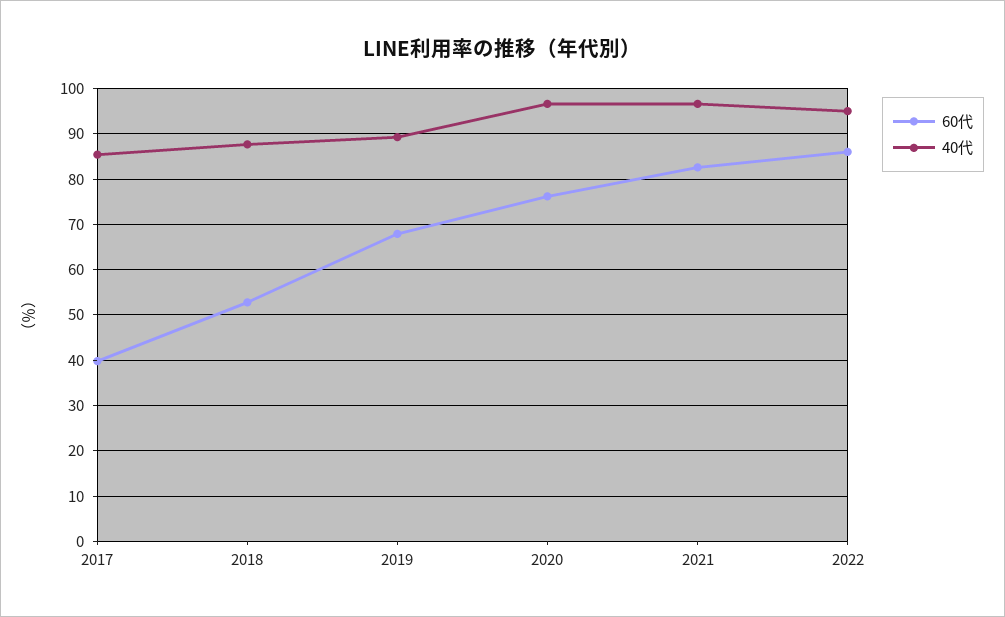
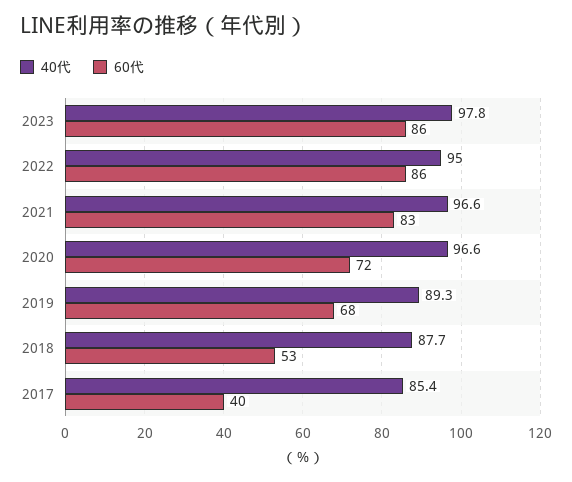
60代, 2020: 76 -> 72
40代, 2023: none -> 97.8
60代, 2023: none -> 86

